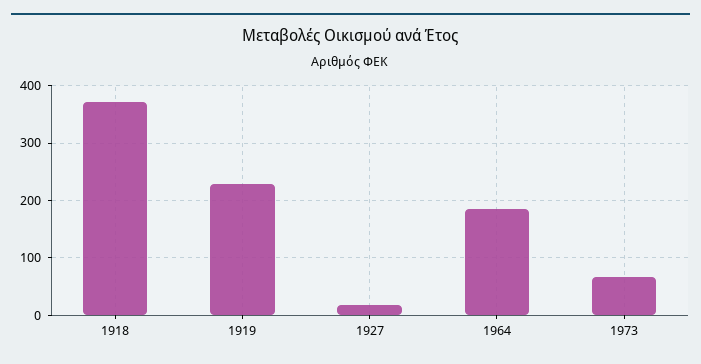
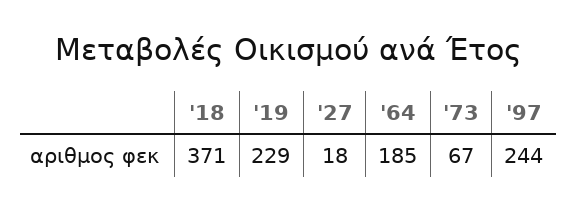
'97: none -> 244

